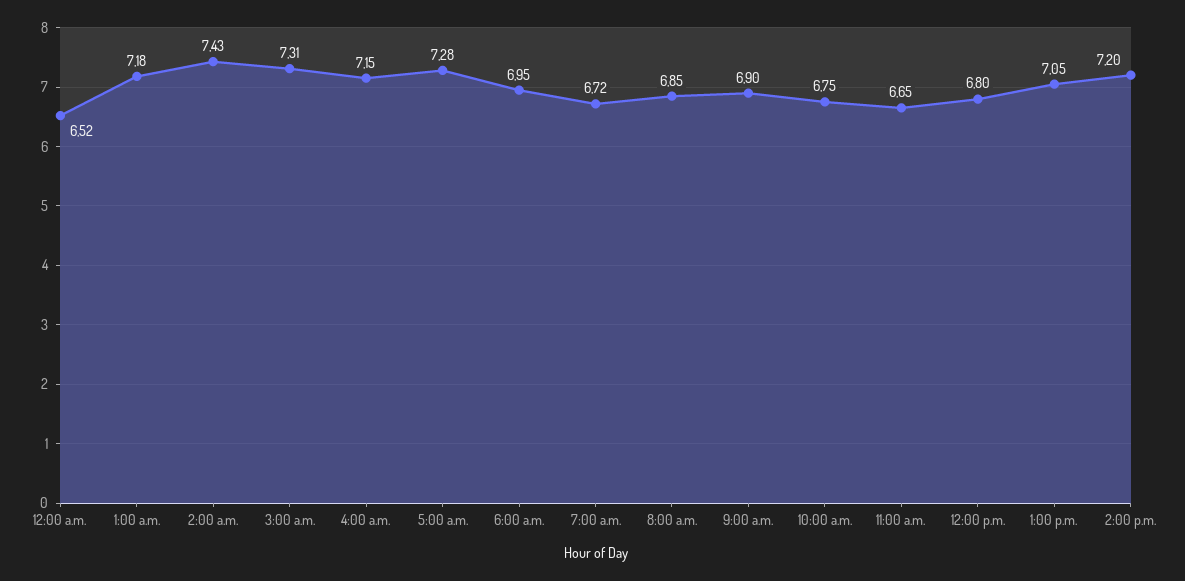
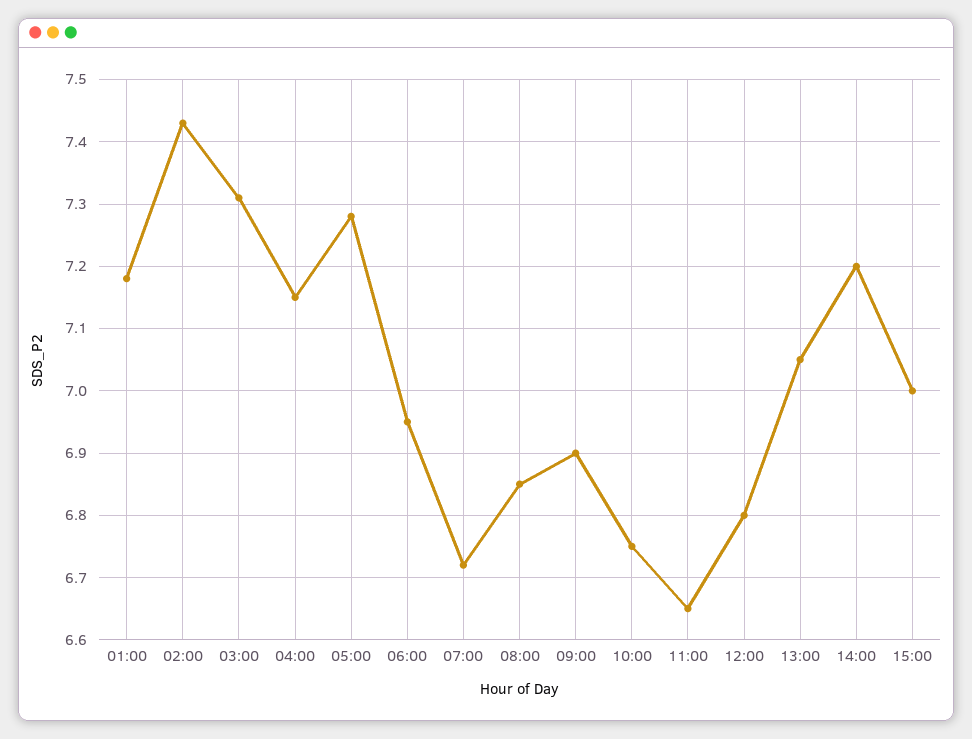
12:00 a.m.: 6.52 -> none
15:00: none -> 7

